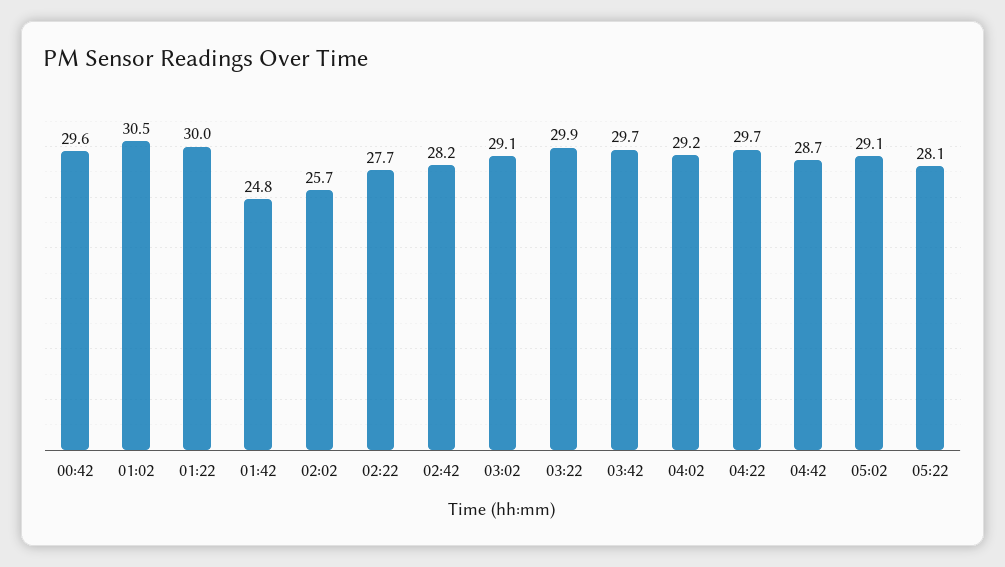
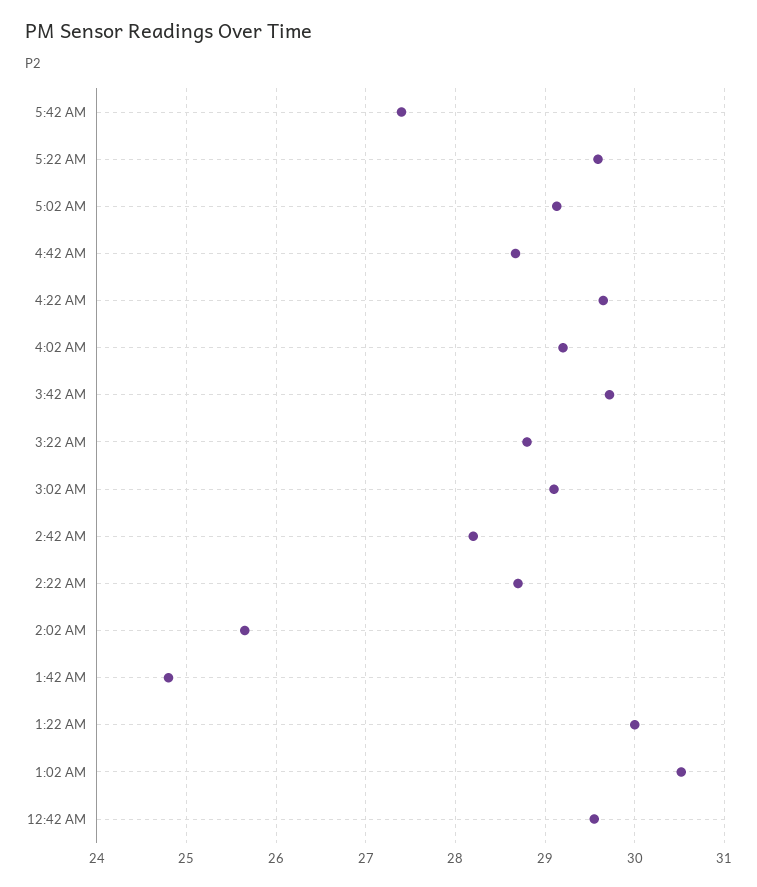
02:22: 27.7 -> 28.7
03:22: 29.9 -> 28.8
05:22: 28.1 -> 29.6
5:42 AM: none -> 27.4

